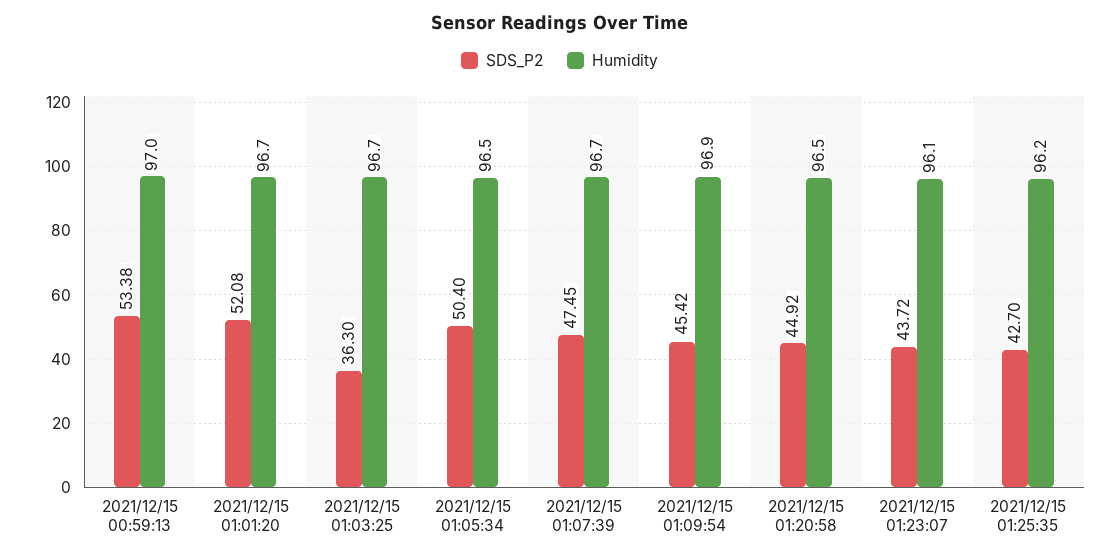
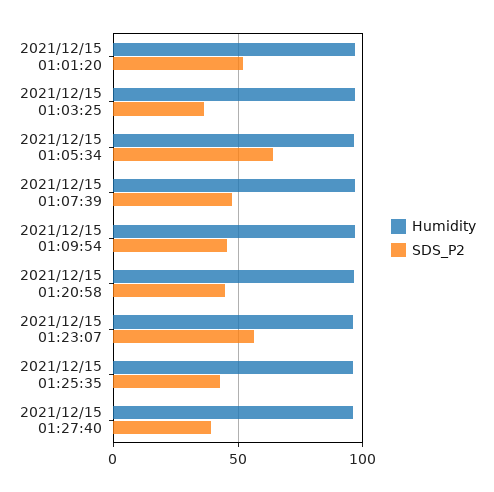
SDS_P2, 2021/12/15 00:59:13: 53.38 -> none
Humidity, 2021/12/15 00:59:13: 97 -> none
SDS_P2, 2021/12/15 01:05:34: 50.4 -> 65
SDS_P2, 2021/12/15 01:23:07: 43.72 -> 55
Humidity, 2021/12/15 01:27:40: none -> 95
SDS_P2, 2021/12/15 01:27:40: none -> 40

